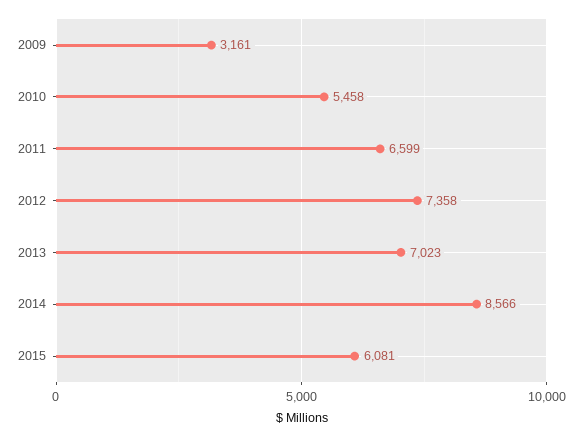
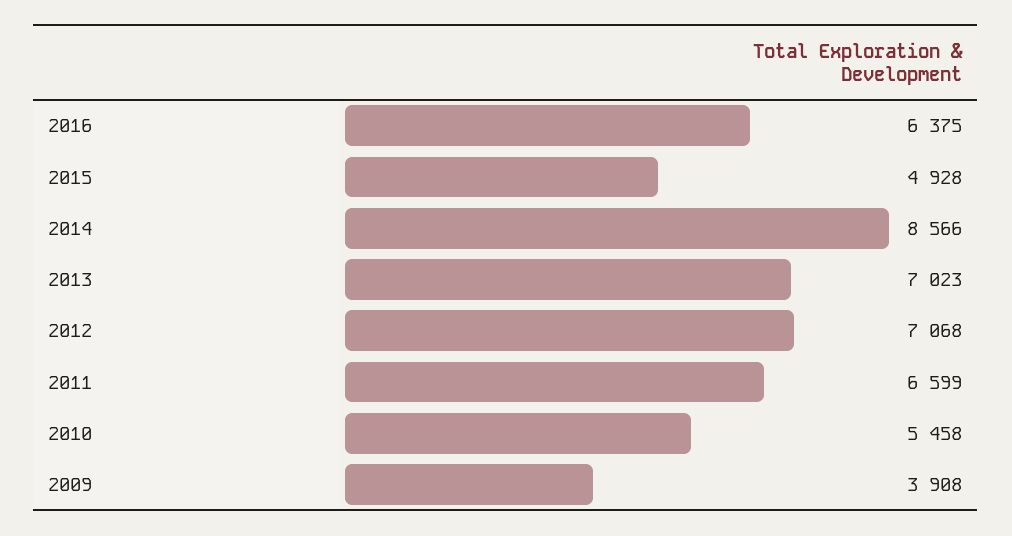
2009: 3161 -> 3908
2012: 7358 -> 7068
2015: 6081 -> 4928
2016: none -> 6375

